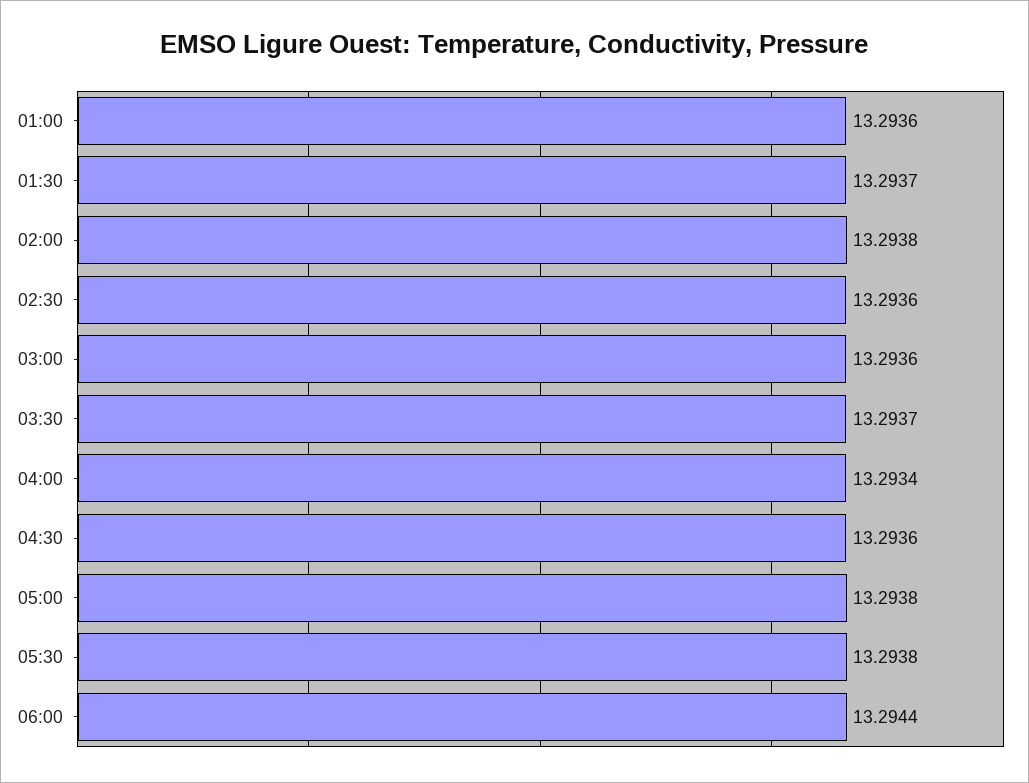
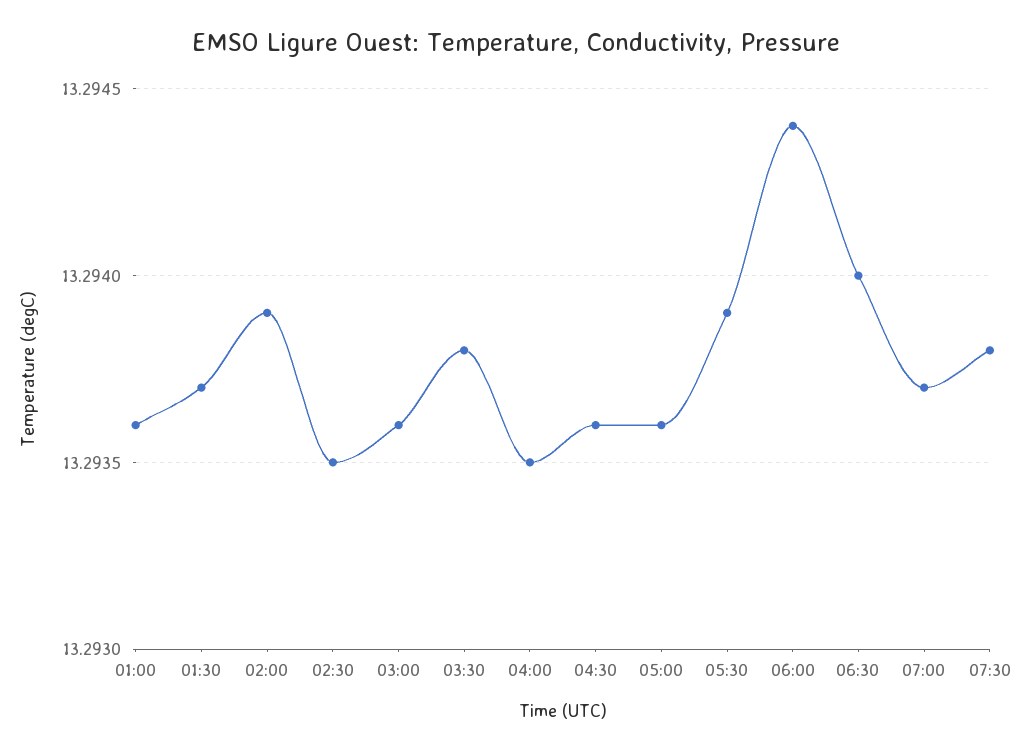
02:00: 13.2938 -> 13.2939
02:30: 13.2936 -> 13.2935
03:30: 13.2937 -> 13.2938
04:00: 13.2934 -> 13.2935
05:00: 13.2938 -> 13.2936
05:30: 13.2938 -> 13.2939
06:30: none -> 13.294
07:00: none -> 13.2937
07:30: none -> 13.2938

